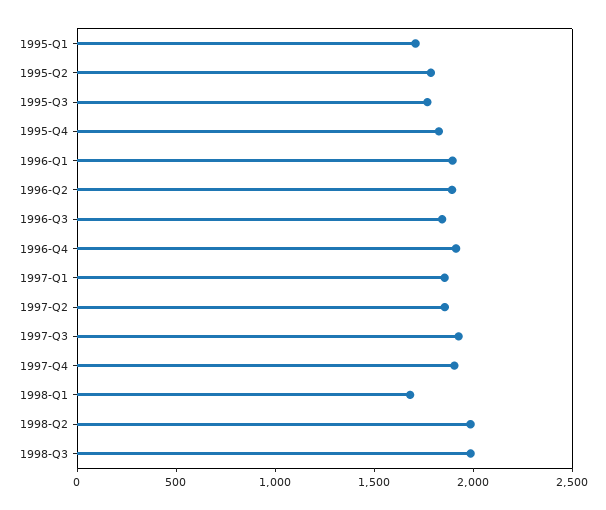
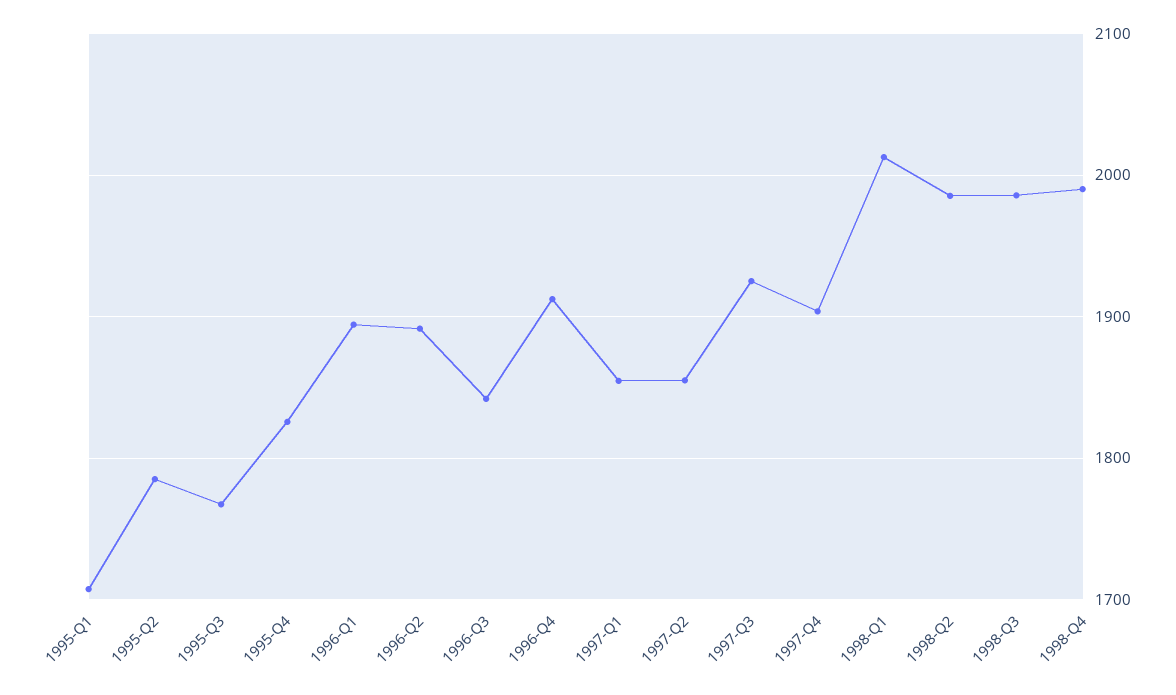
1998-Q1: 1700 -> 2010
1998-Q4: none -> 1990

